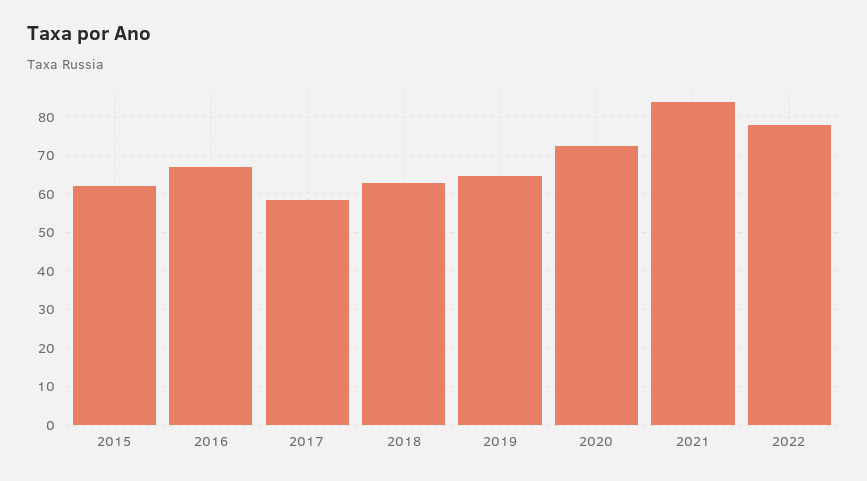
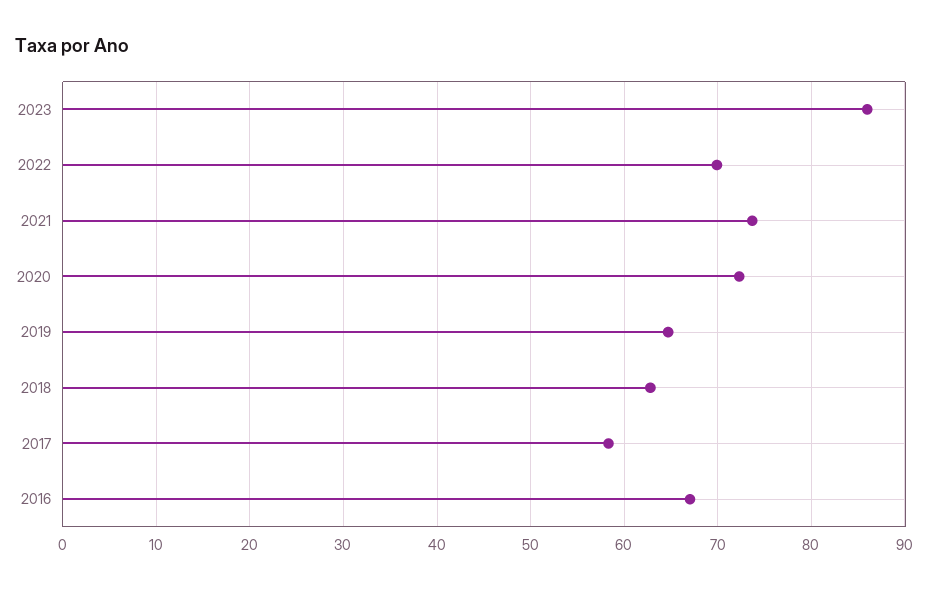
2015: 62 -> none
2021: 84 -> 74
2022: 78 -> 70
2023: none -> 86

